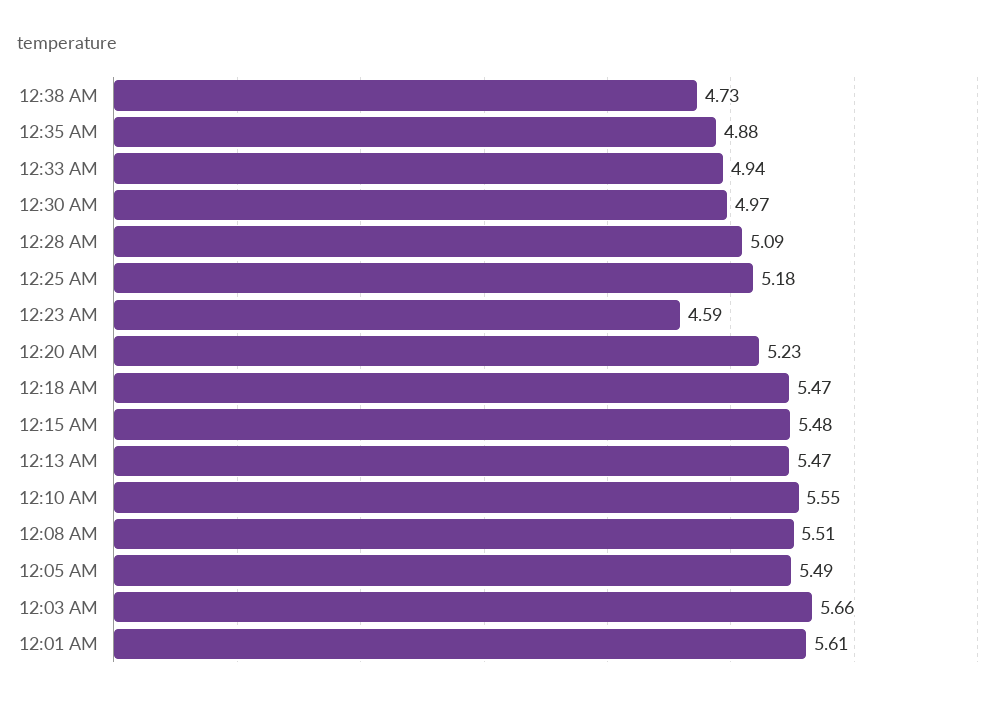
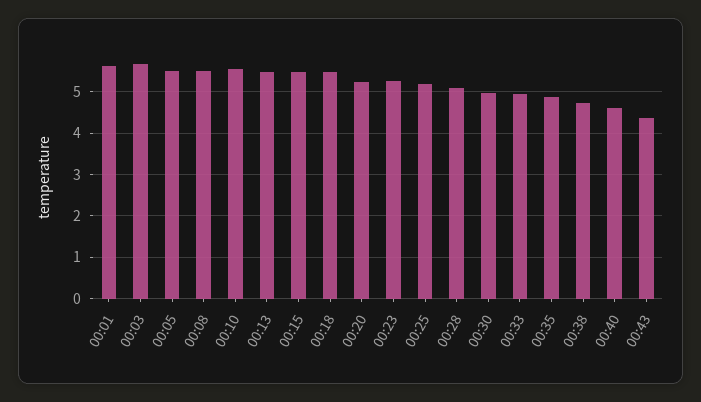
12:23 AM: 4.59 -> 5.2
00:40: none -> 4.6
00:43: none -> 4.4

